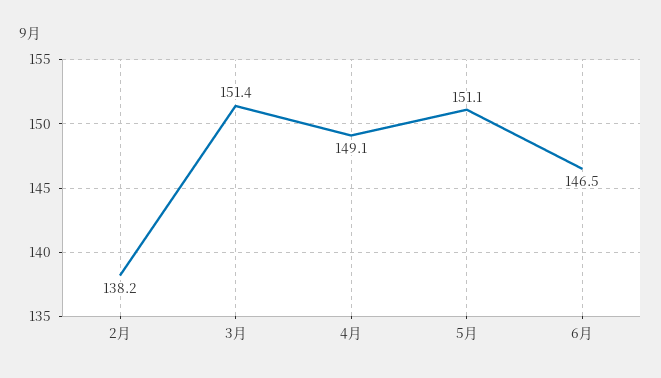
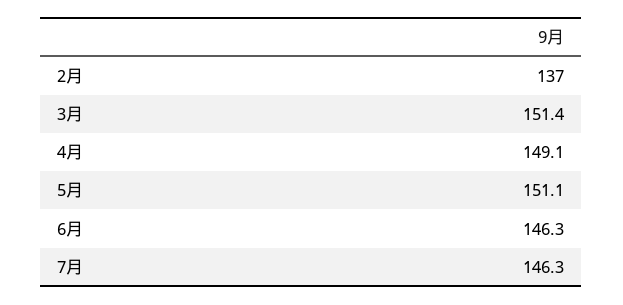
2月: 138.2 -> 137
6月: 146.5 -> 146.3
7月: none -> 146.3

